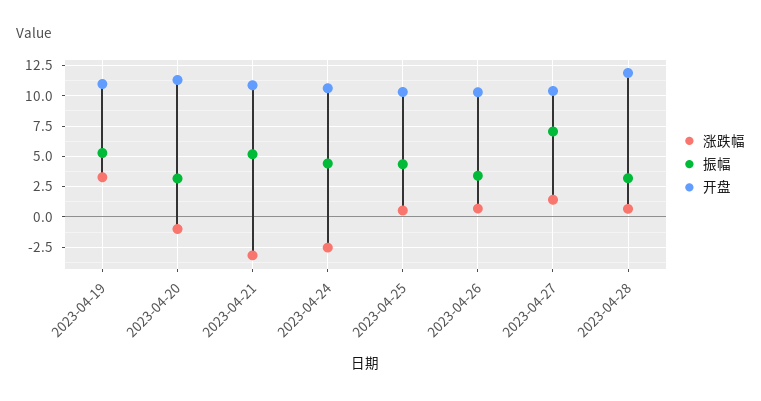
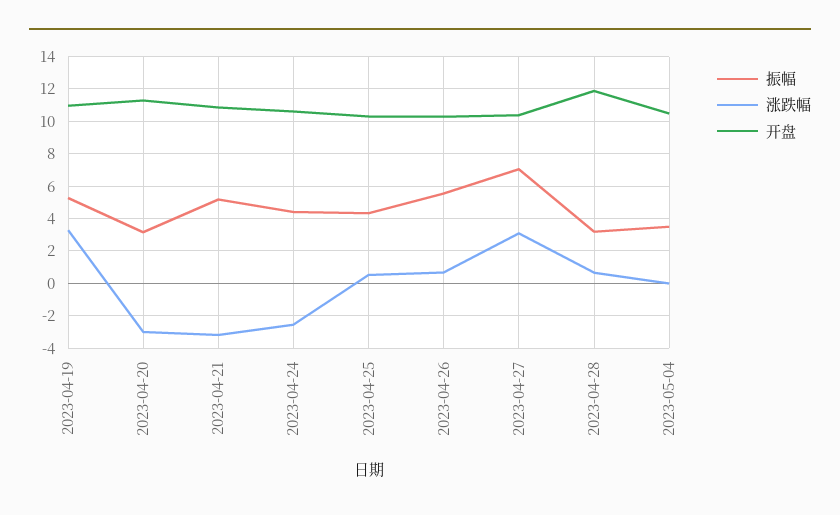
涨跌幅, 2023-04-20: -1 -> -3
振幅, 2023-04-26: 3.5 -> 5.5
涨跌幅, 2023-04-27: 1.5 -> 3
振幅, 2023-05-04: none -> 3.5
涨跌幅, 2023-05-04: none -> 0
开盘, 2023-05-04: none -> 10.5

